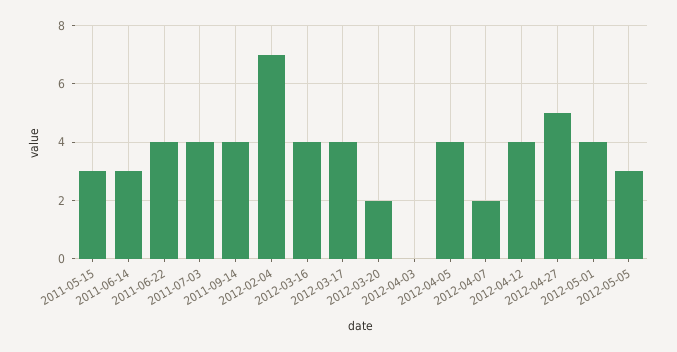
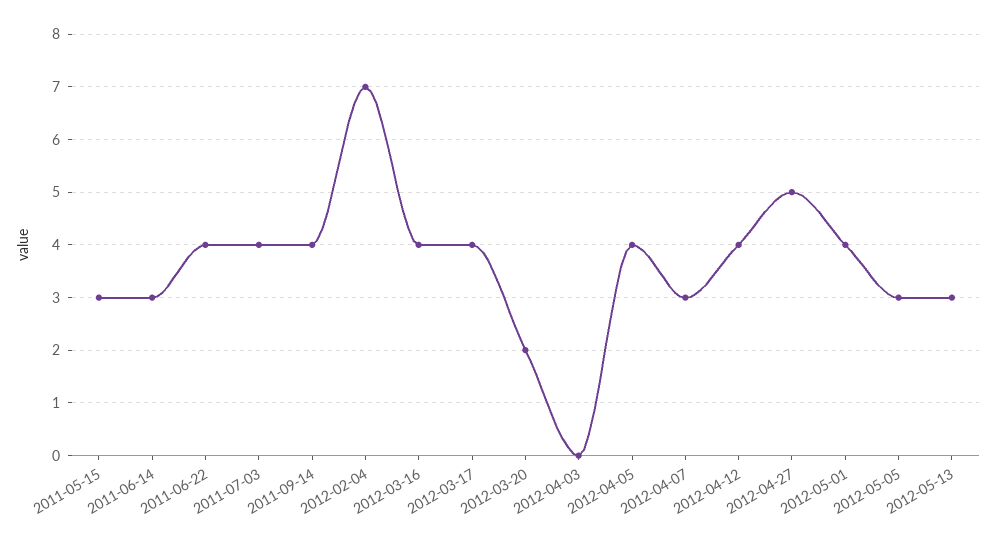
2012-04-07: 2 -> 3
2012-05-13: none -> 3

